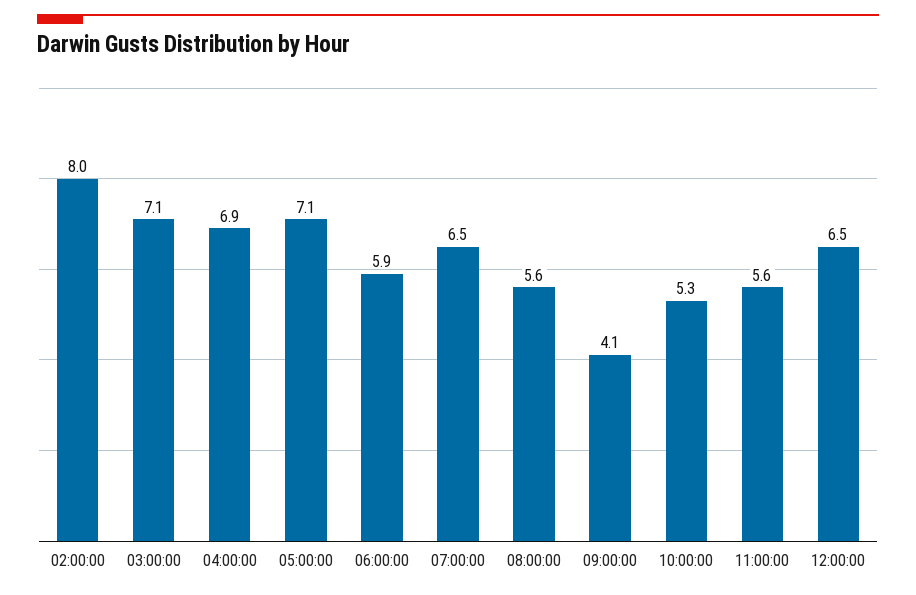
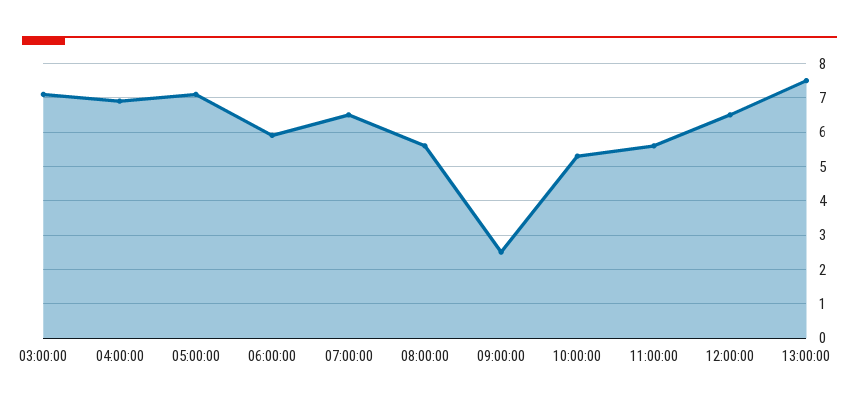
02:00:00: 8 -> none
09:00:00: 4.1 -> 2.5
13:00:00: none -> 7.5

